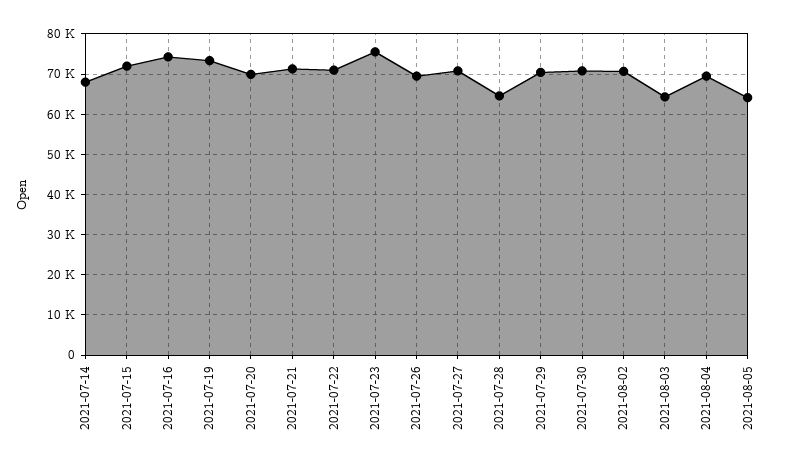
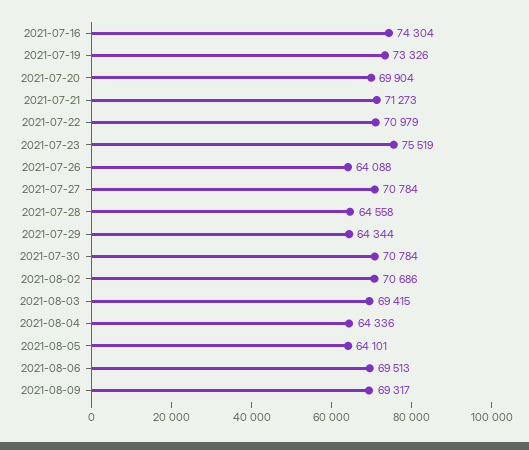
2021-07-14: 68000 -> none
2021-07-15: 72000 -> none
2021-07-26: 70000 -> 64088
2021-07-29: 70000 -> 64344
2021-08-03: 64000 -> 69415
2021-08-04: 70000 -> 64336
2021-08-06: none -> 69513
2021-08-09: none -> 69317

